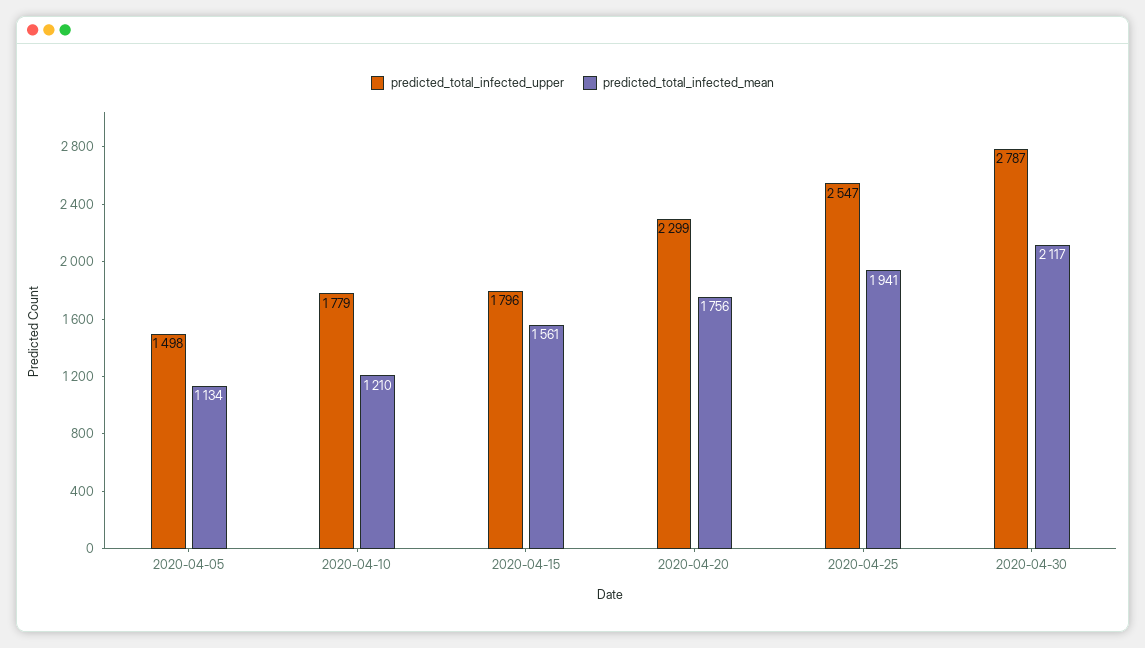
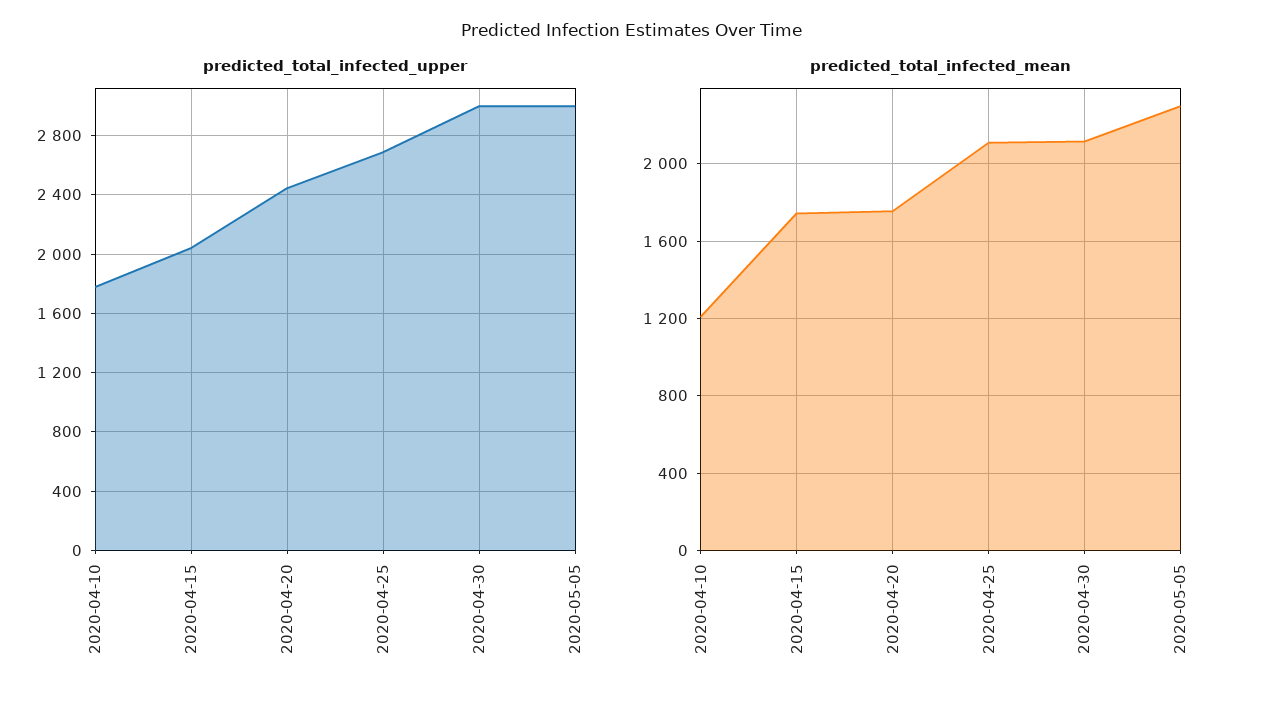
predicted_total_infected_upper, 2020-04-05: 1498 -> none
predicted_total_infected_mean, 2020-04-05: 1134 -> none
predicted_total_infected_upper, 2020-04-15: 1796 -> 2050
predicted_total_infected_mean, 2020-04-15: 1561 -> 1750
predicted_total_infected_upper, 2020-04-20: 2299 -> 2450
predicted_total_infected_upper, 2020-04-25: 2547 -> 2700
predicted_total_infected_mean, 2020-04-25: 1941 -> 2100
predicted_total_infected_upper, 2020-04-30: 2787 -> 3000
predicted_total_infected_upper, 2020-05-05: none -> 3000
predicted_total_infected_mean, 2020-05-05: none -> 2300

